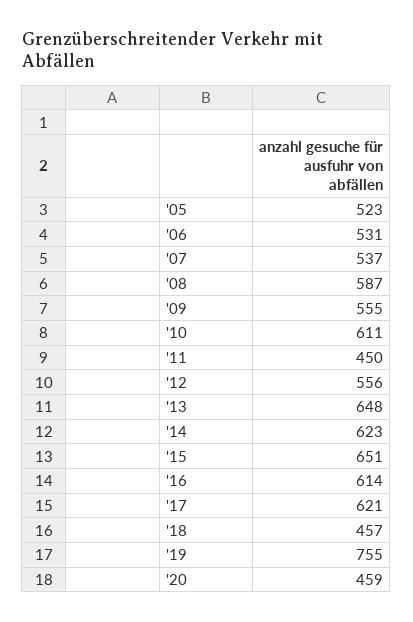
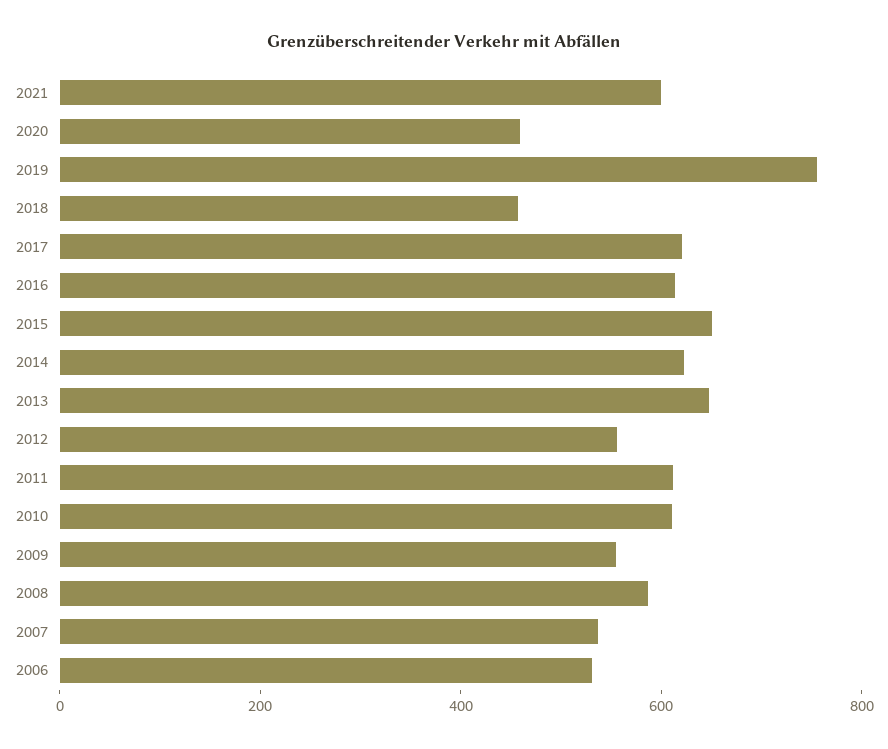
'05: 523 -> none
'11: 450 -> 600
2021: none -> 600

